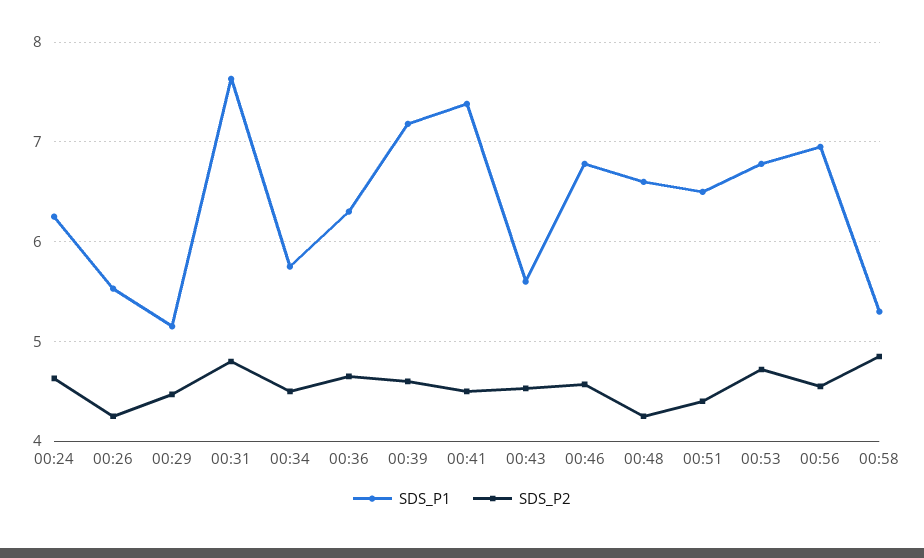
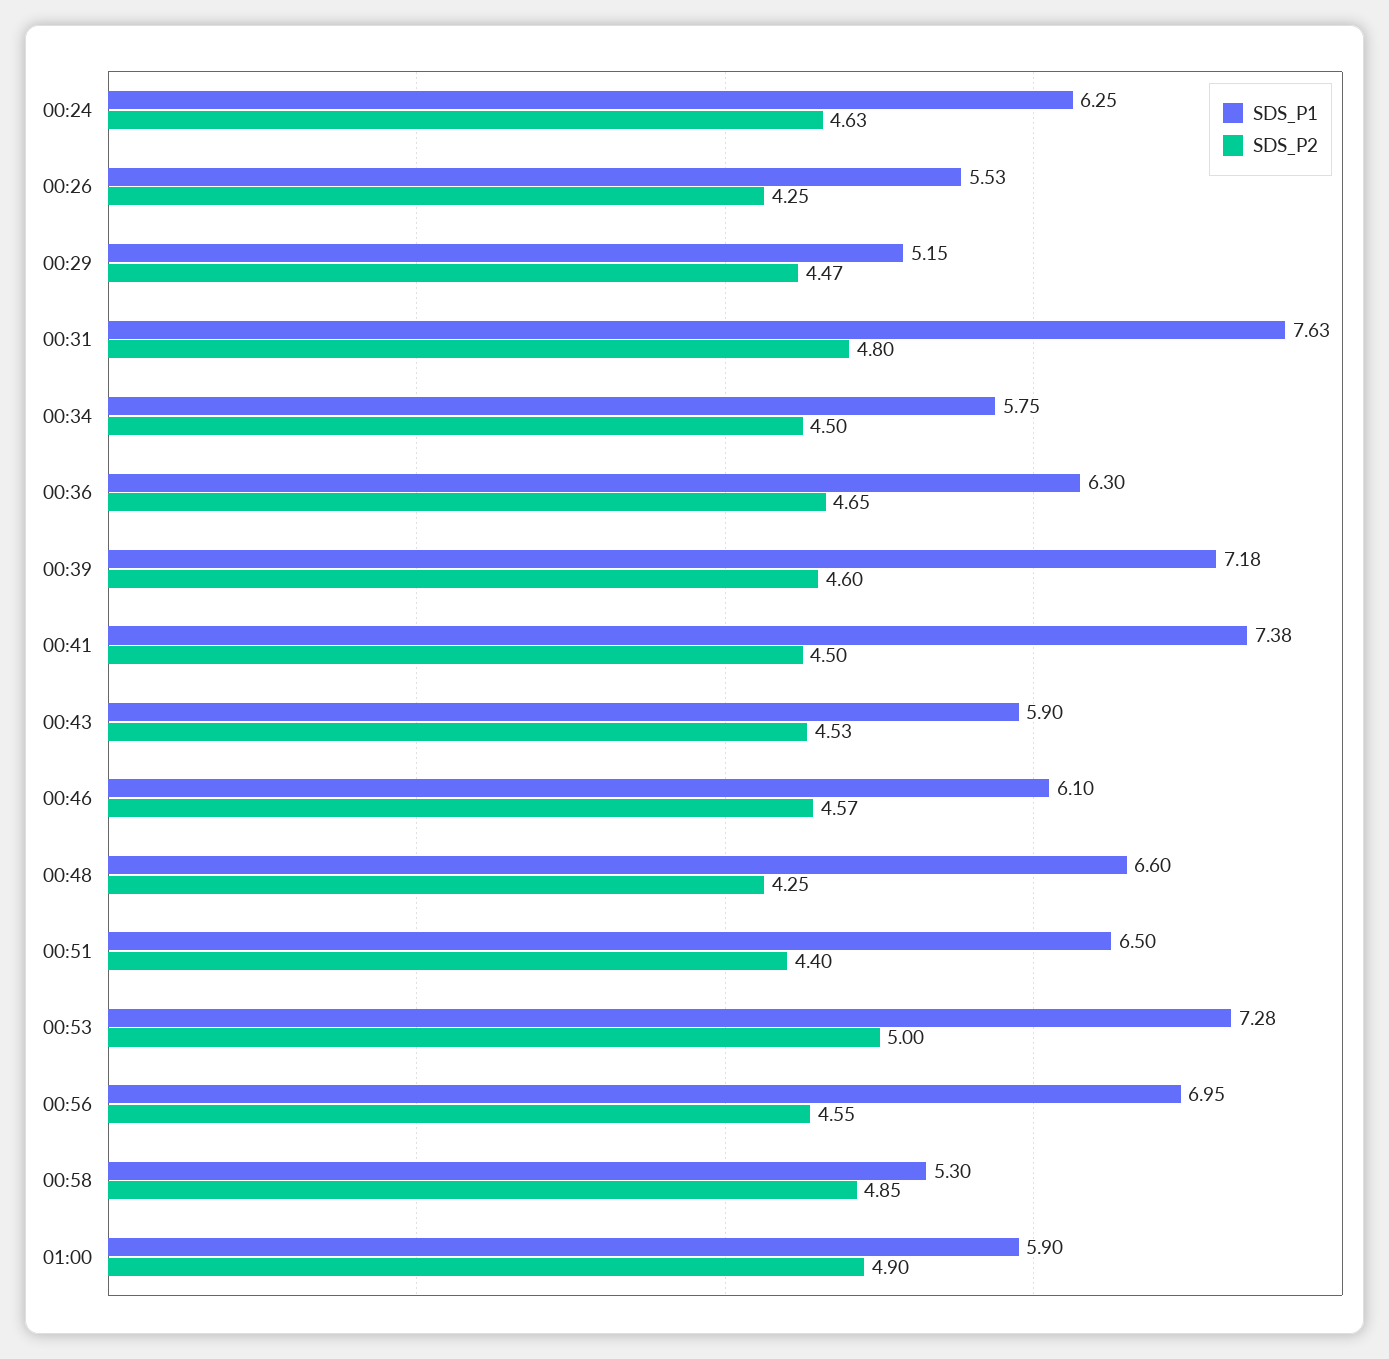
SDS_P1, 00:43: 5.6 -> 5.9
SDS_P1, 00:46: 6.8 -> 6.1
SDS_P1, 00:53: 6.8 -> 7.28
SDS_P2, 00:53: 4.7 -> 5
SDS_P1, 01:00: none -> 5.9
SDS_P2, 01:00: none -> 4.9

